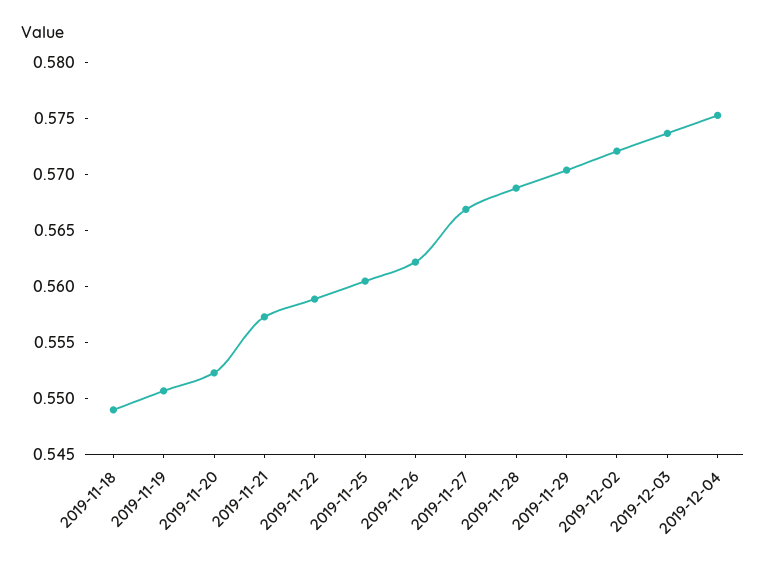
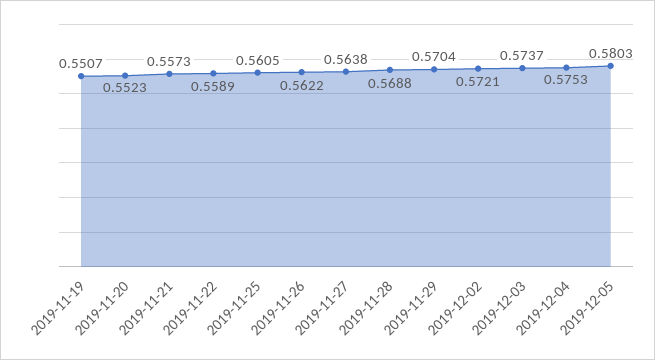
2019-11-18: 0.549 -> none
2019-11-27: 0.567 -> 0.5638
2019-12-05: none -> 0.5803

